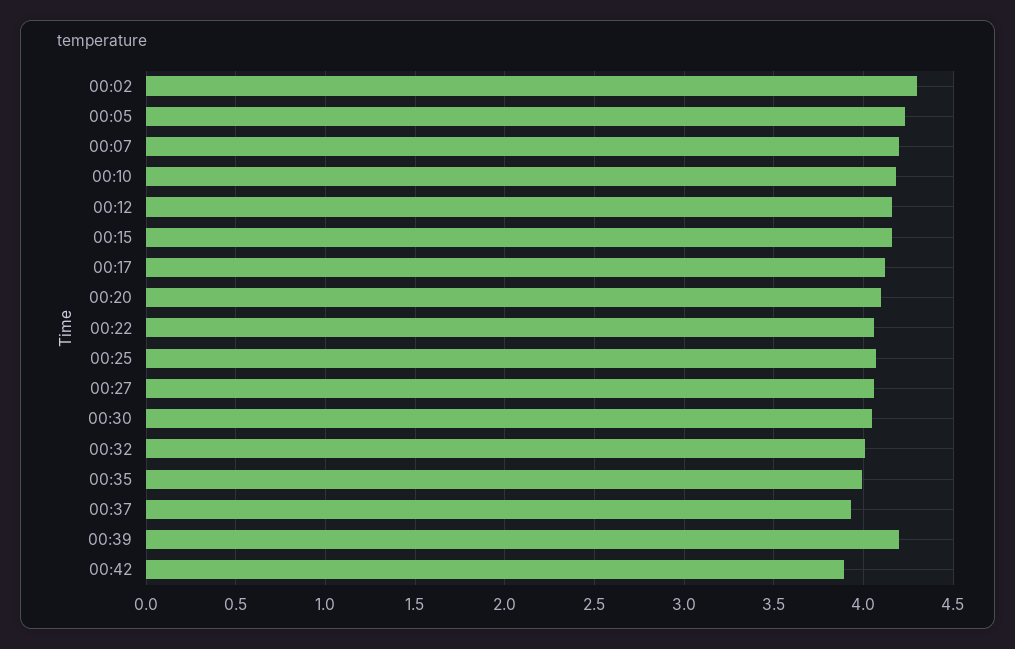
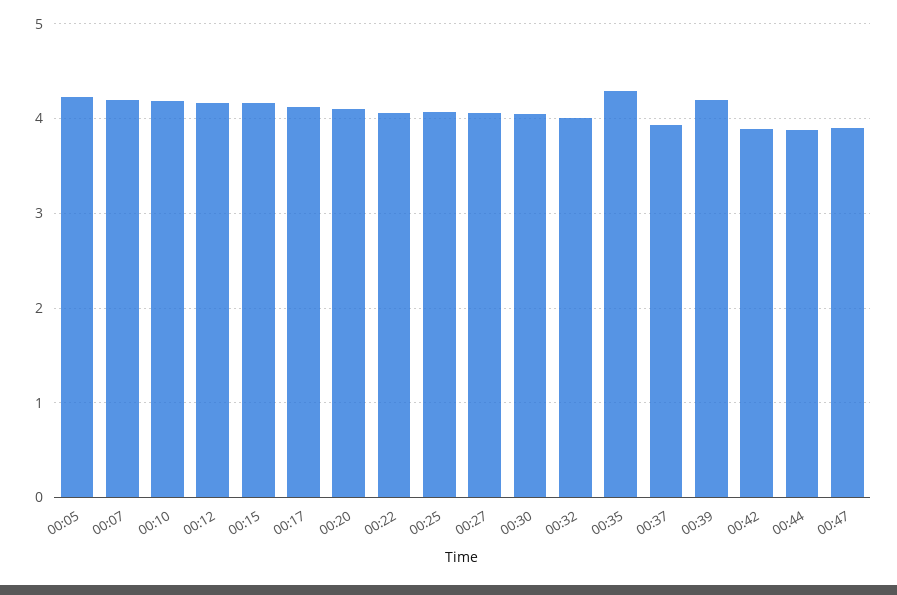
00:02: 4.3 -> none
00:35: 4 -> 4.3
00:44: none -> 3.9
00:47: none -> 3.9

